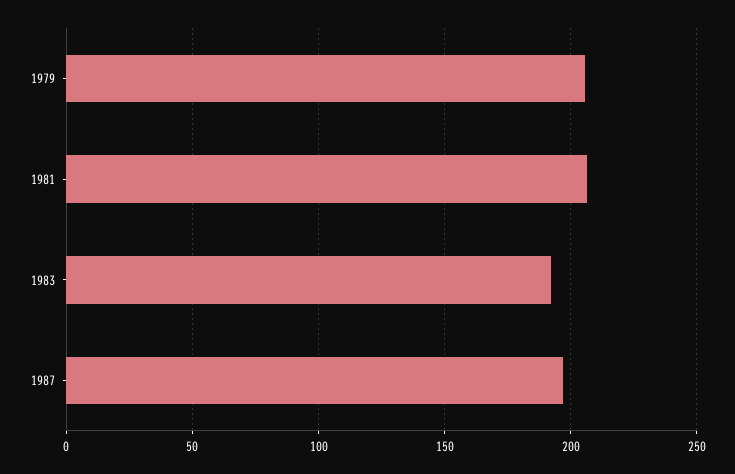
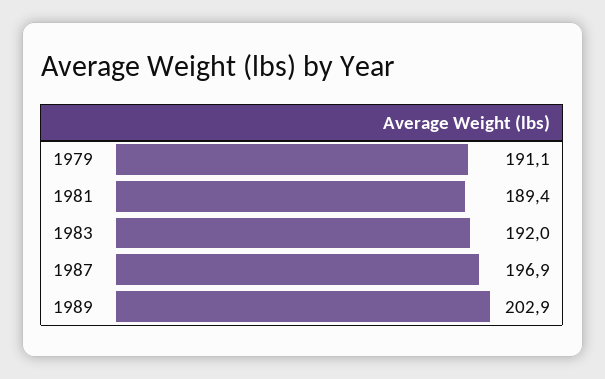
1979: 205 -> 191.1
1981: 205 -> 189.4
1989: none -> 202.9

